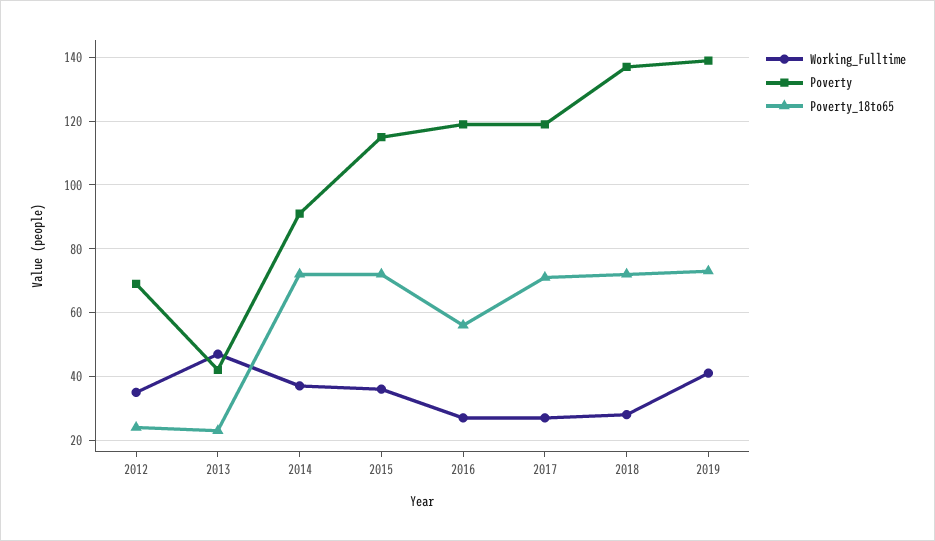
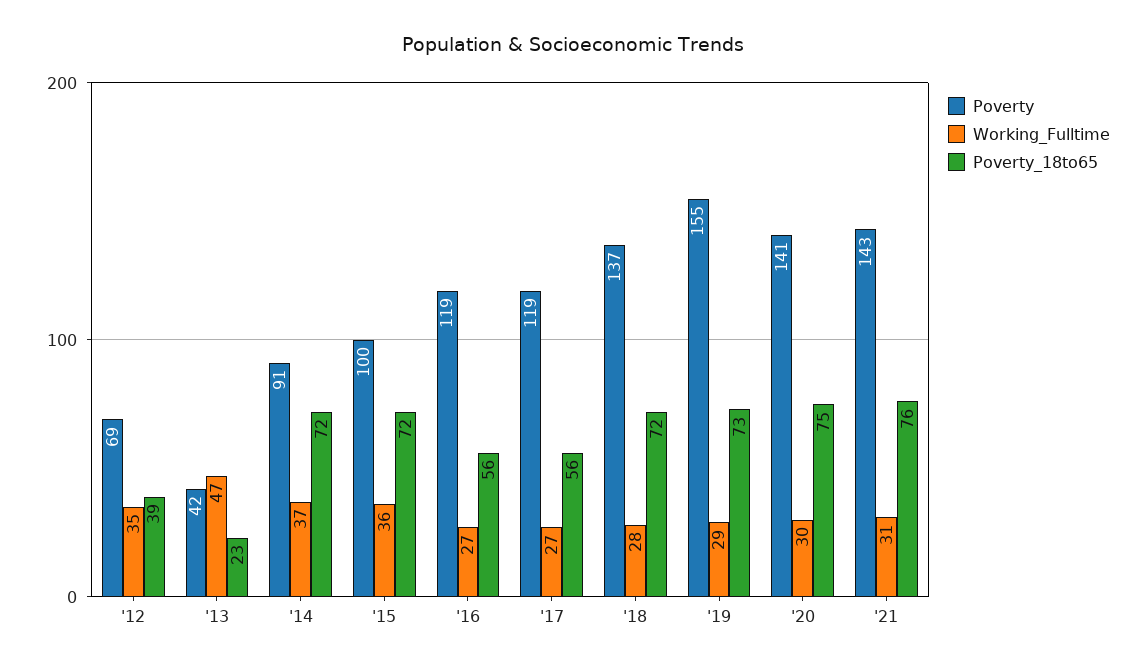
Poverty_18to65, 2012: 25 -> 39
Poverty, 2015: 115 -> 100
Poverty_18to65, 2017: 70 -> 56
Working_Fulltime, 2019: 40 -> 29
Poverty, 2019: 140 -> 155
Poverty, '20: none -> 141
Working_Fulltime, '20: none -> 30
Poverty_18to65, '20: none -> 75
Poverty, '21: none -> 143
Working_Fulltime, '21: none -> 31
Poverty_18to65, '21: none -> 76

